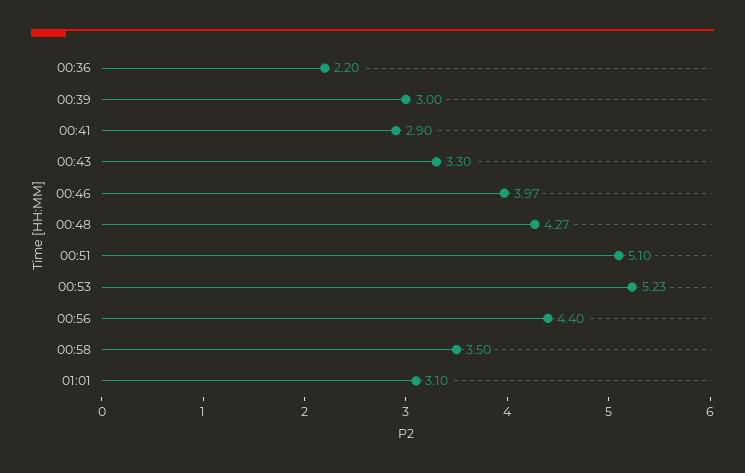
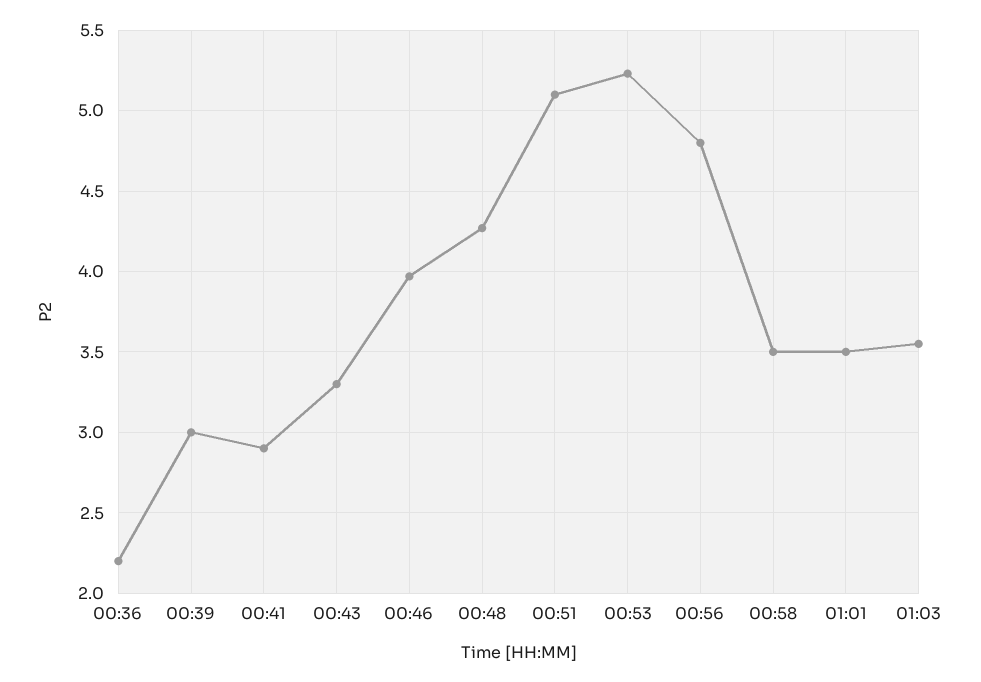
00:56: 4.4 -> 4.8
01:01: 3.1 -> 3.5
01:03: none -> 3.55

